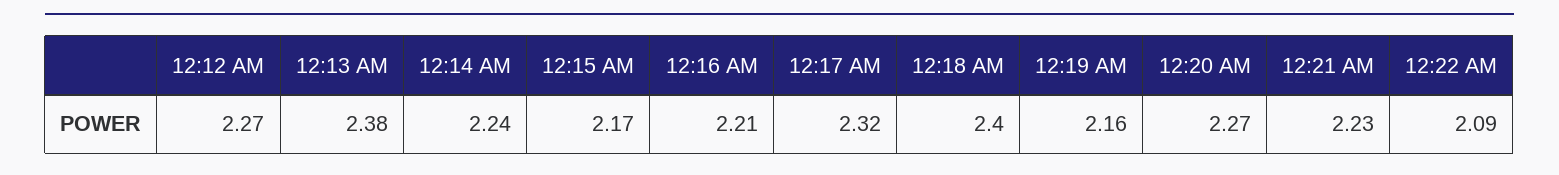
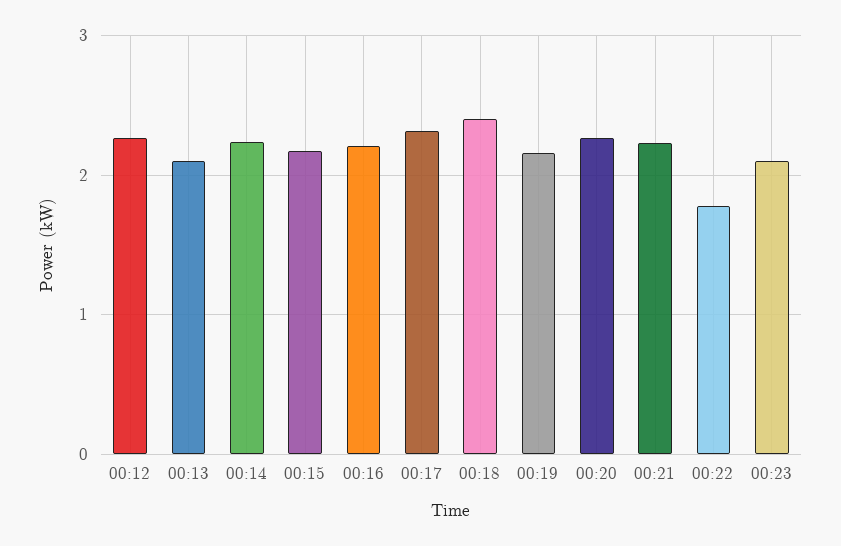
12:13 AM: 2.38 -> 2.1
12:22 AM: 2.09 -> 1.8
00:23: none -> 2.1

